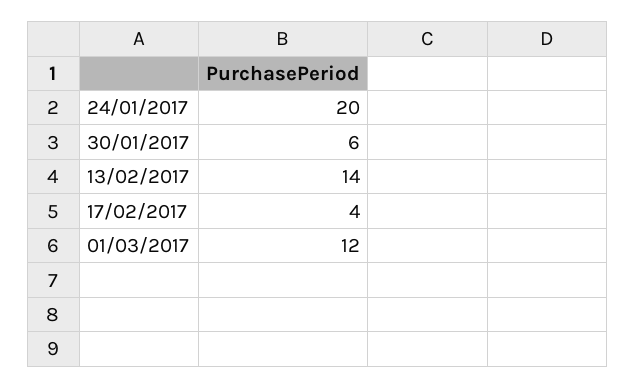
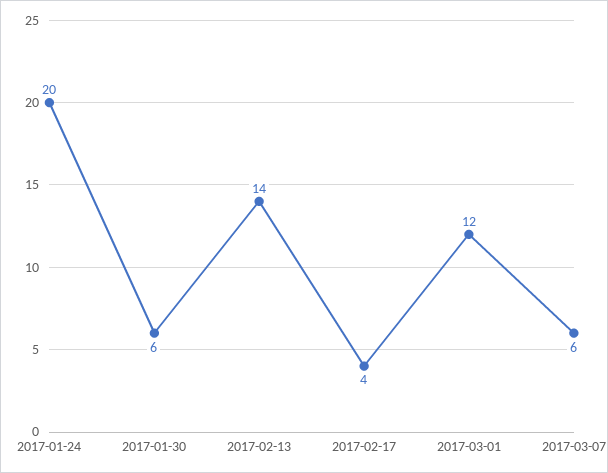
2017-03-07: none -> 6

